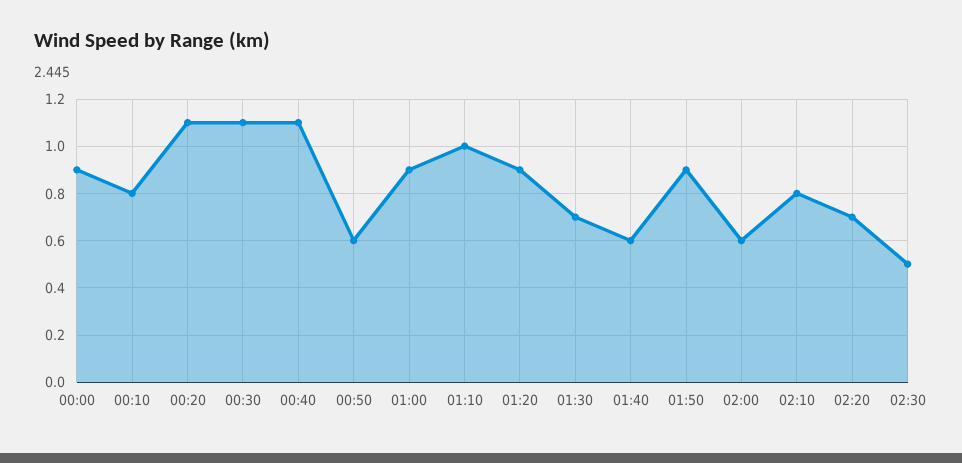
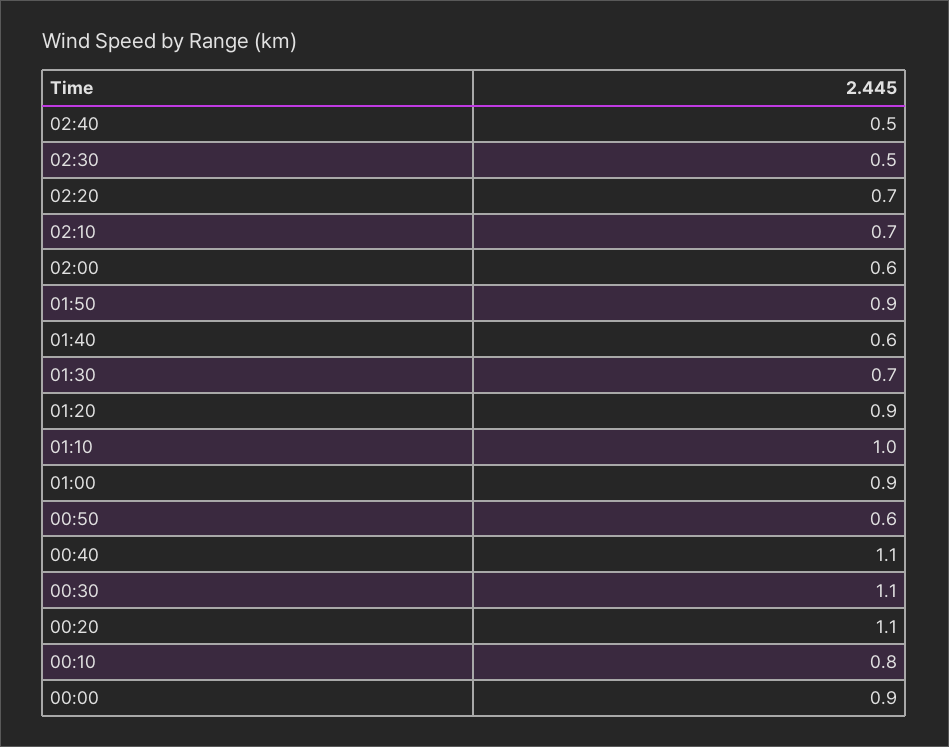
02:10: 0.8 -> 0.7
02:40: none -> 0.5

